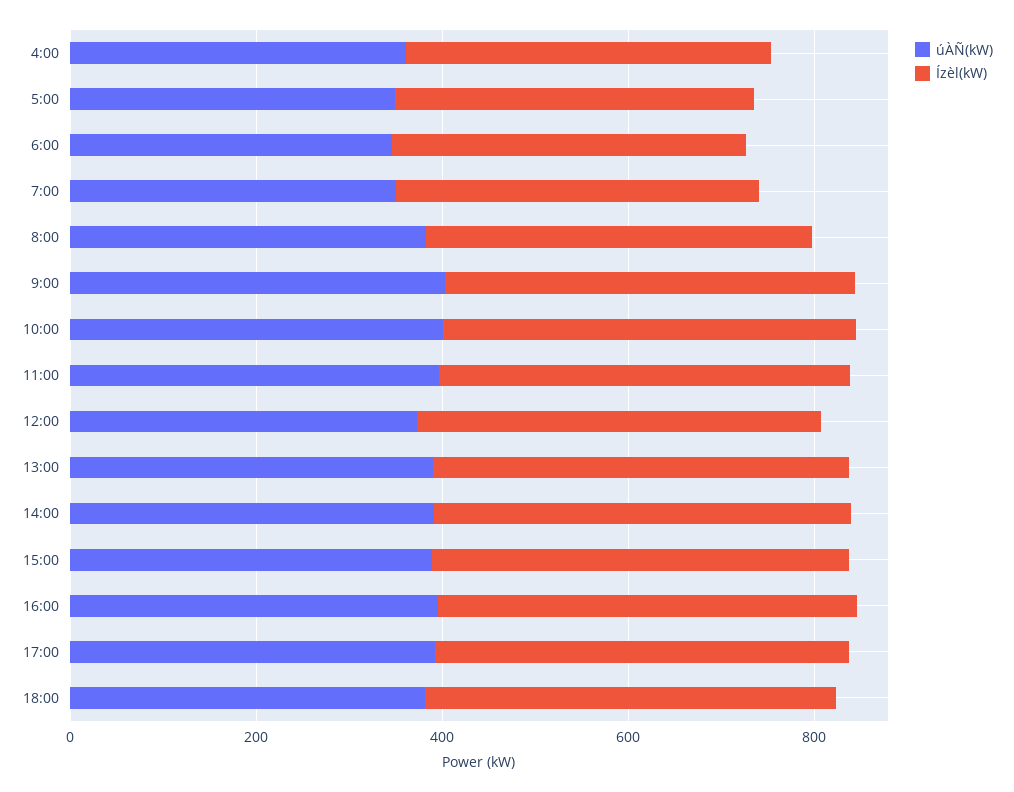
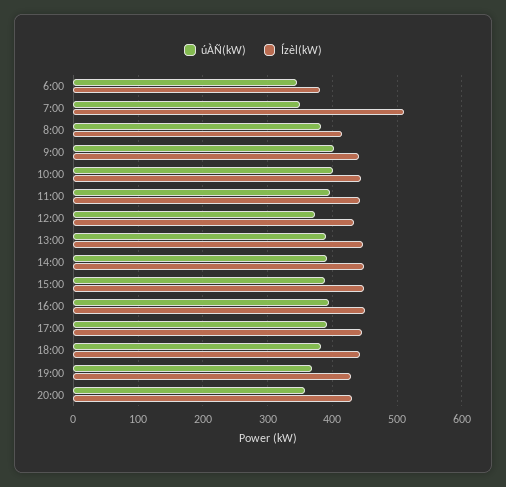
úÀÑ(kW), 4:00: 350 -> none
Ízèl(kW), 4:00: 400 -> none
úÀÑ(kW), 5:00: 350 -> none
Ízèl(kW), 5:00: 400 -> none
Ízèl(kW), 7:00: 400 -> 510
úÀÑ(kW), 19:00: none -> 370
Ízèl(kW), 19:00: none -> 430
úÀÑ(kW), 20:00: none -> 360
Ízèl(kW), 20:00: none -> 430

